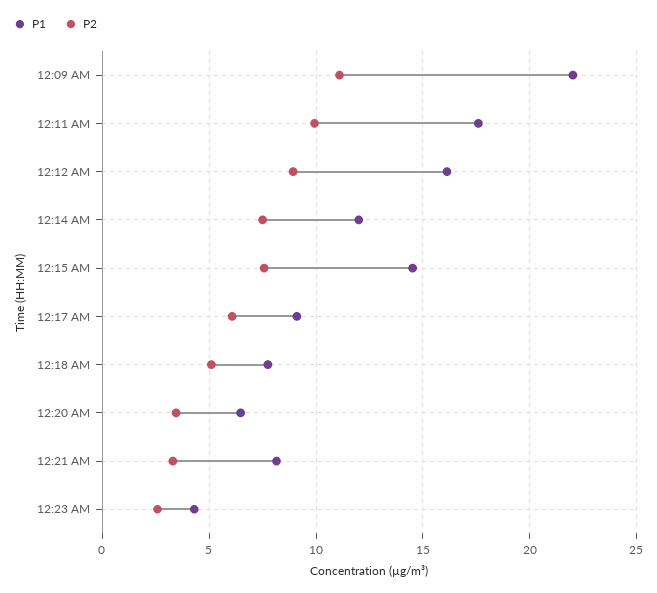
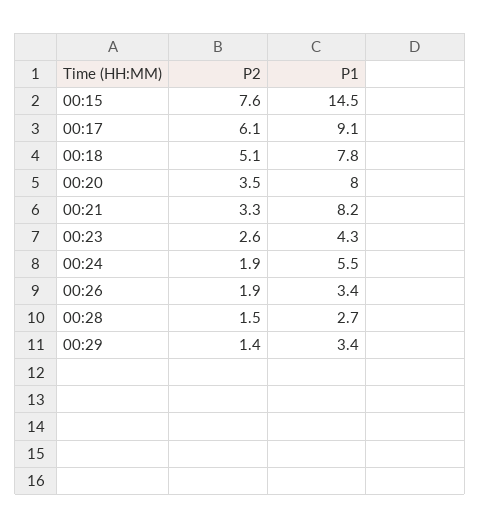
P1, 12:09 AM: 22 -> none
P2, 12:09 AM: 11 -> none
P1, 12:11 AM: 17.5 -> none
P2, 12:11 AM: 10 -> none
P1, 12:12 AM: 16 -> none
P2, 12:12 AM: 9 -> none
P1, 12:14 AM: 12 -> none
P2, 12:14 AM: 7.5 -> none
P1, 12:20 AM: 6.5 -> 8
P2, 00:24: none -> 1.9
P1, 00:24: none -> 5.5
P2, 00:26: none -> 1.9
P1, 00:26: none -> 3.4
P2, 00:28: none -> 1.5
P1, 00:28: none -> 2.7
P2, 00:29: none -> 1.4
P1, 00:29: none -> 3.4

